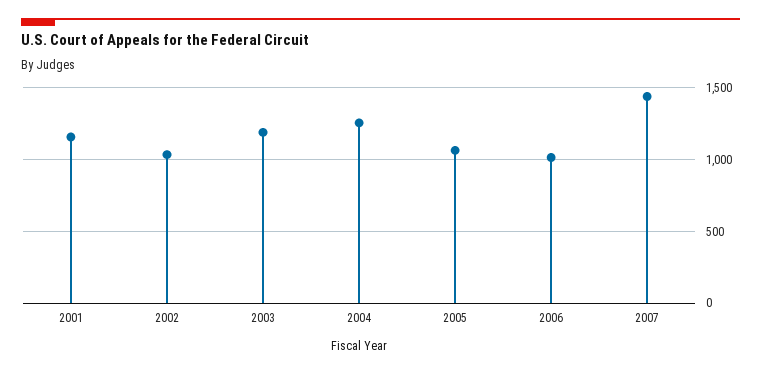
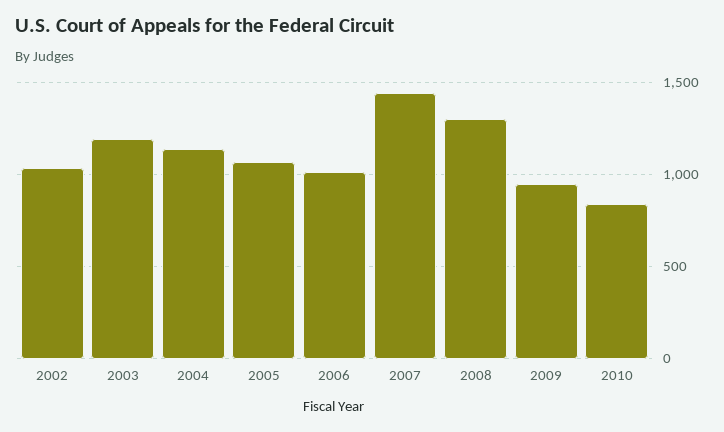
2001: 1150 -> none
2004: 1250 -> 1150
2008: none -> 1300
2009: none -> 950
2010: none -> 850

